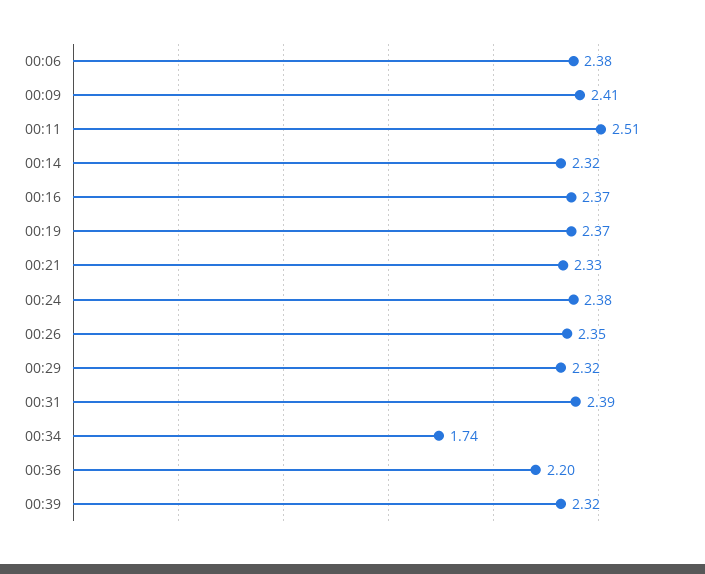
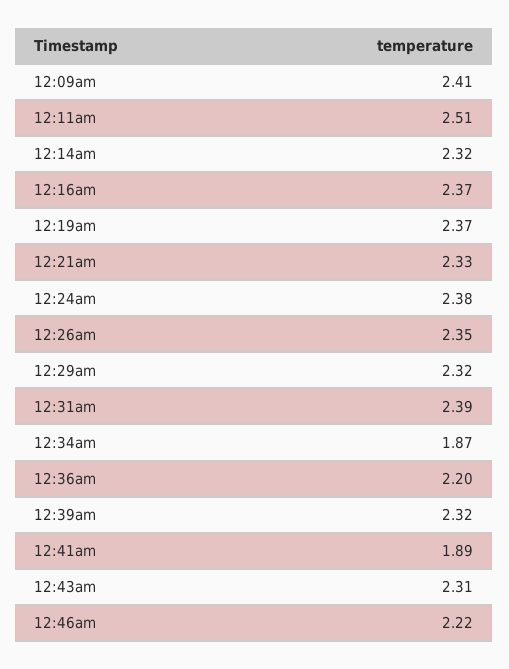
00:06: 2.38 -> none
00:34: 1.74 -> 1.87
12:41am: none -> 1.89
12:43am: none -> 2.31
12:46am: none -> 2.22

